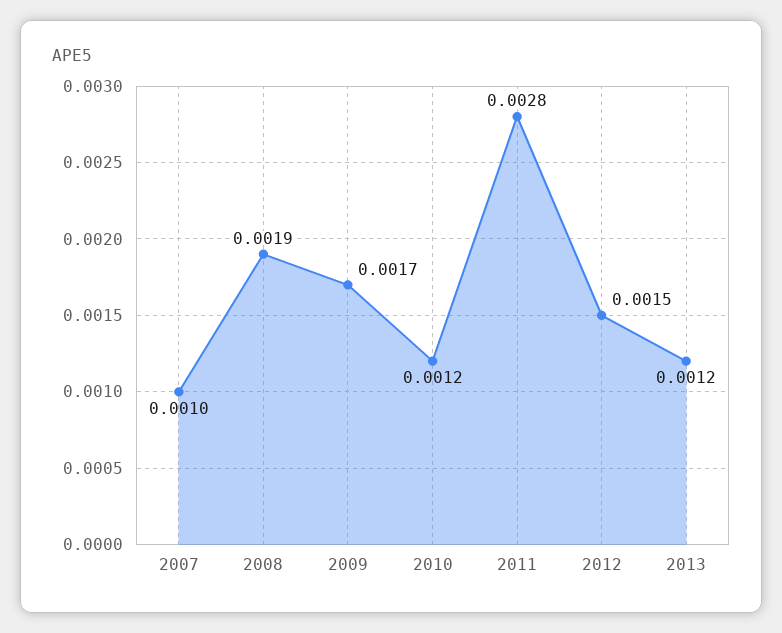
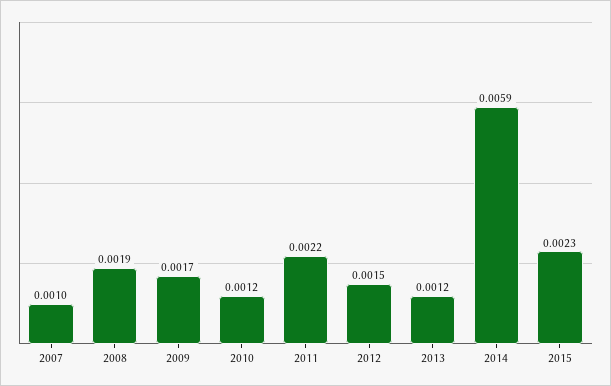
2011: 0.0028 -> 0.0022
2014: none -> 0.0059
2015: none -> 0.0023

